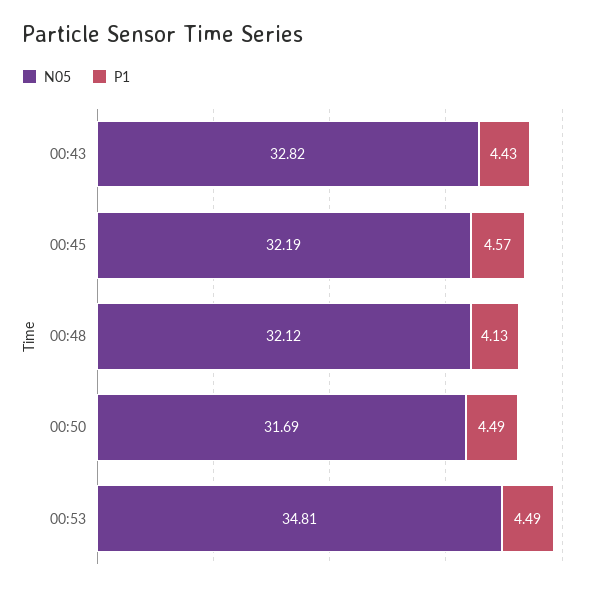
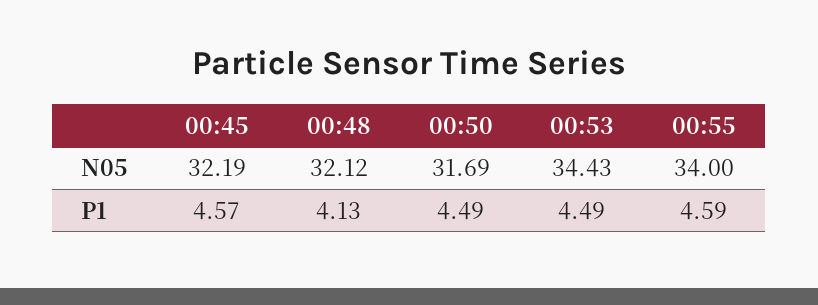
N05, 00:43: 32.82 -> none
P1, 00:43: 4.43 -> none
N05, 00:53: 34.81 -> 34.43
N05, 00:55: none -> 34
P1, 00:55: none -> 4.59

